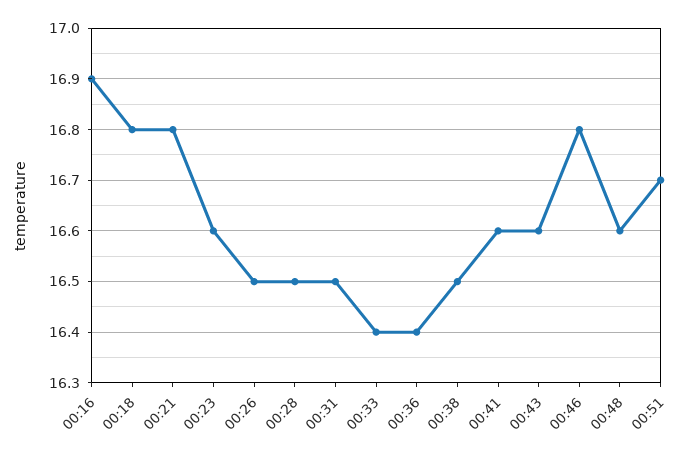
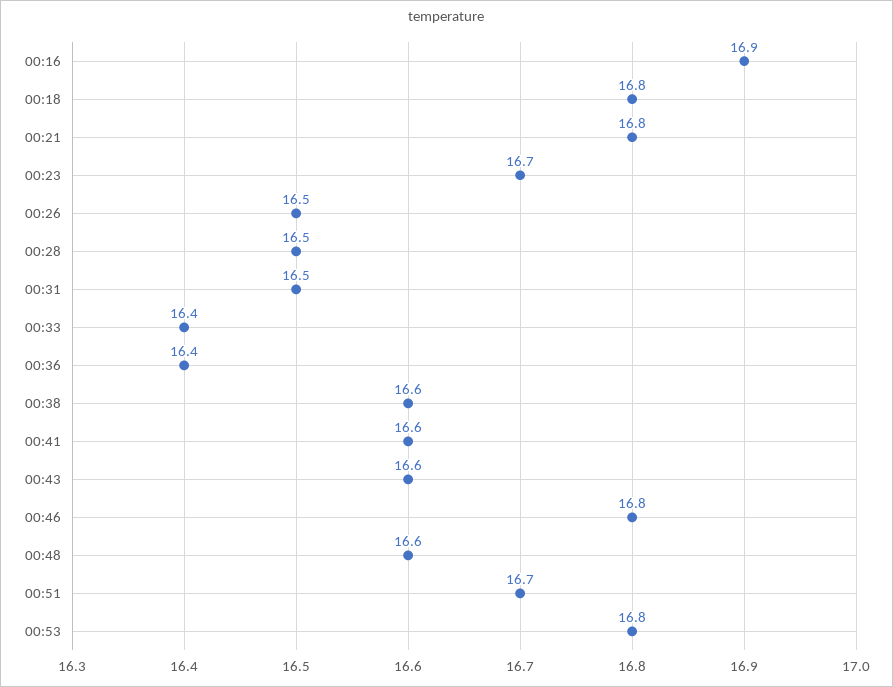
00:23: 16.6 -> 16.7
00:38: 16.5 -> 16.6
00:53: none -> 16.8

